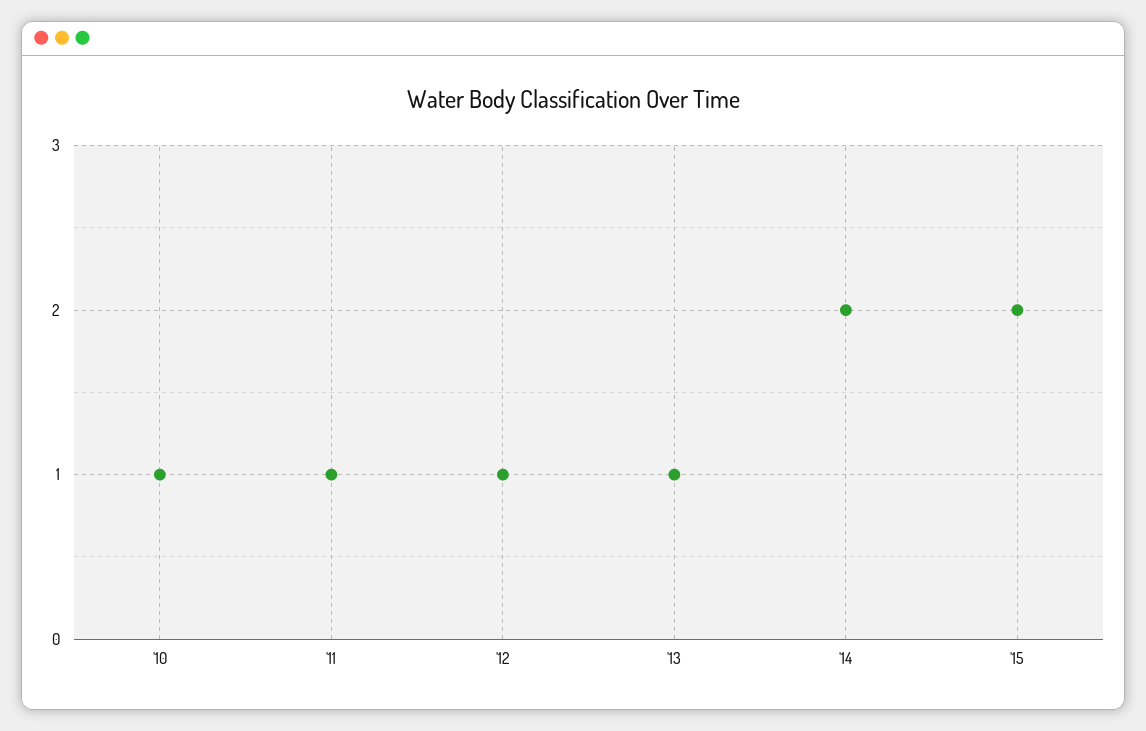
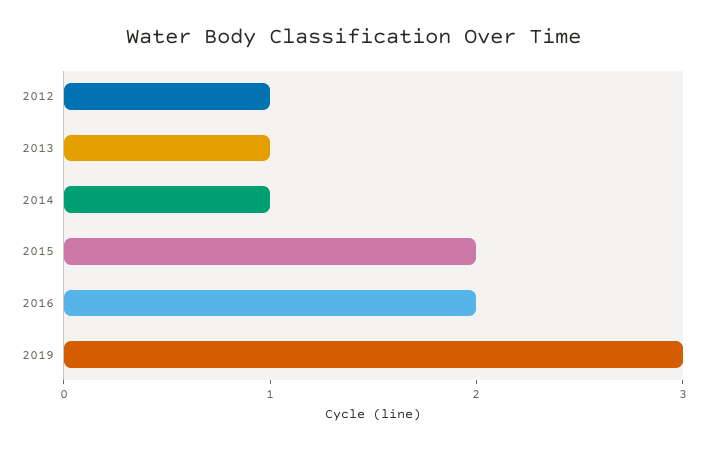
'10: 1 -> none
'11: 1 -> none
'14: 2 -> 1
2016: none -> 2
2019: none -> 3

